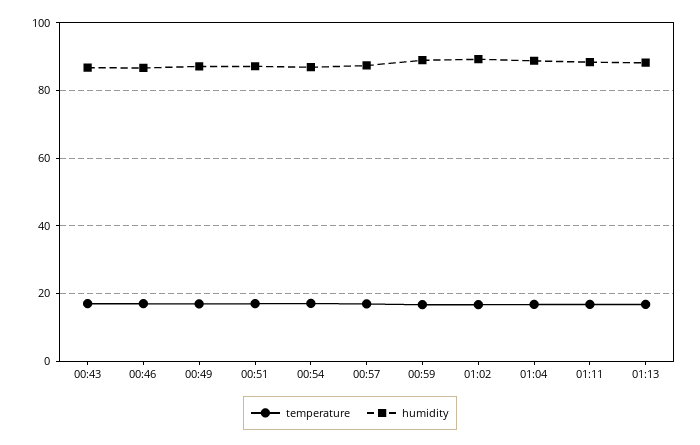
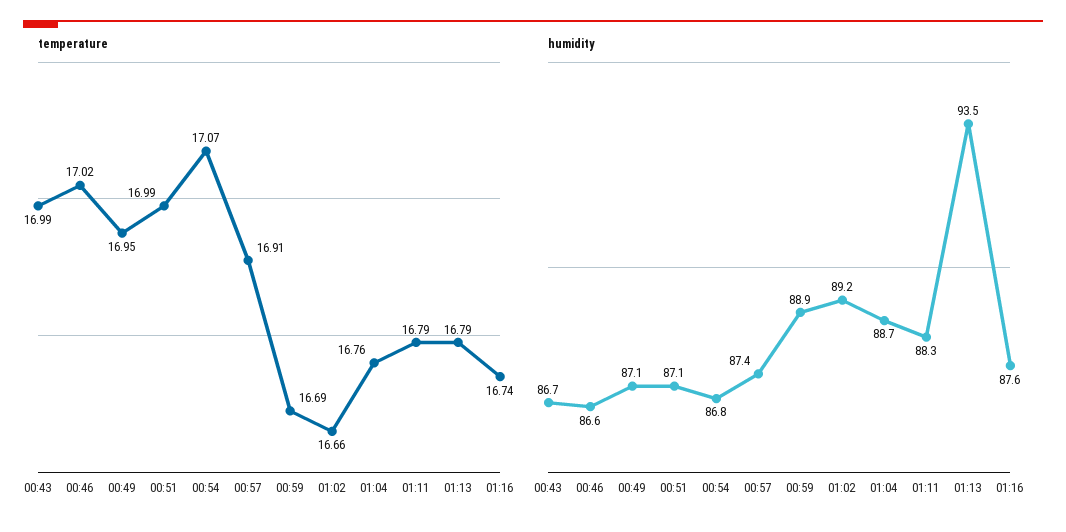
humidity, 01:13: 88 -> 93.5
temperature, 01:16: none -> 16.74
humidity, 01:16: none -> 87.6

